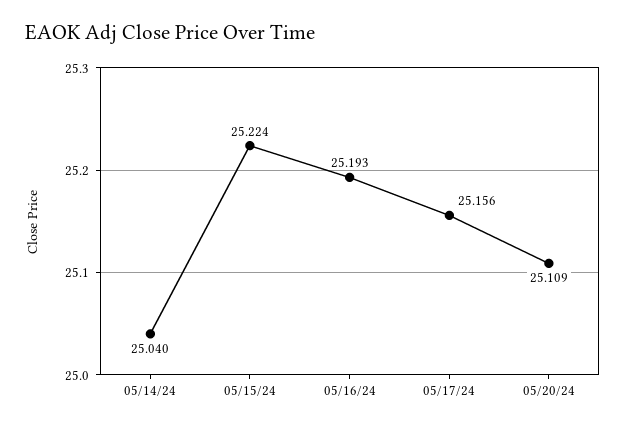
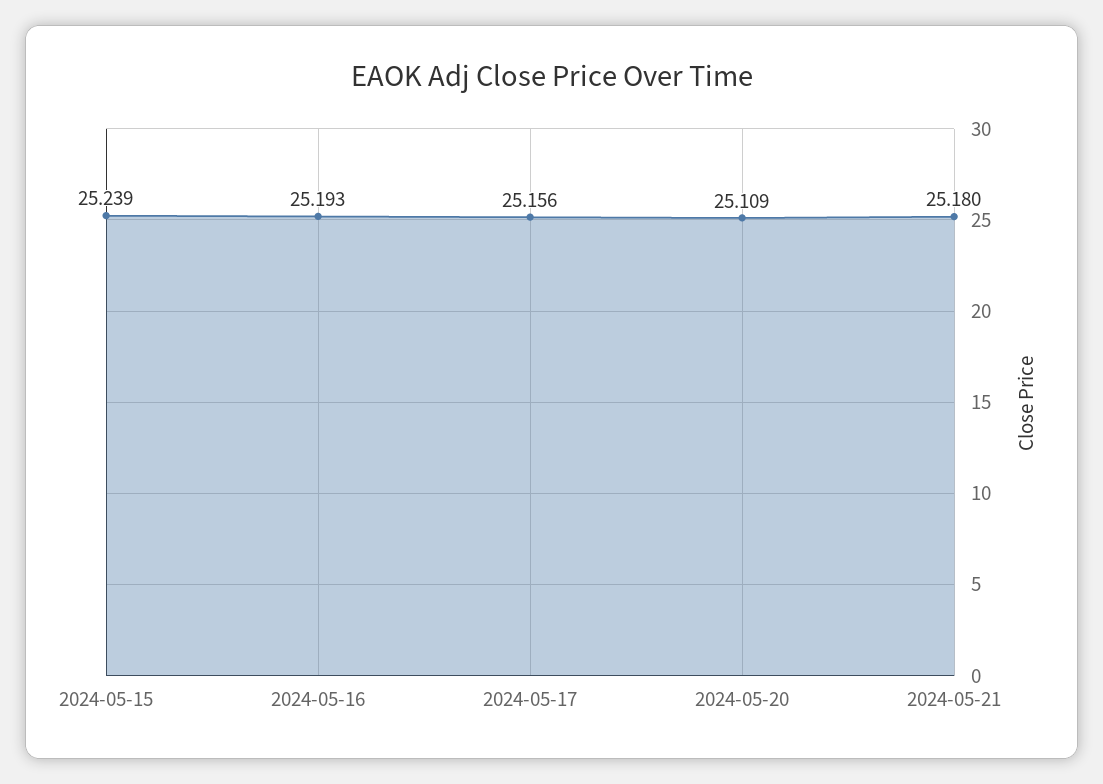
05/14/24: 25.04 -> none
05/15/24: 25.224 -> 25.239
2024-05-21: none -> 25.18

